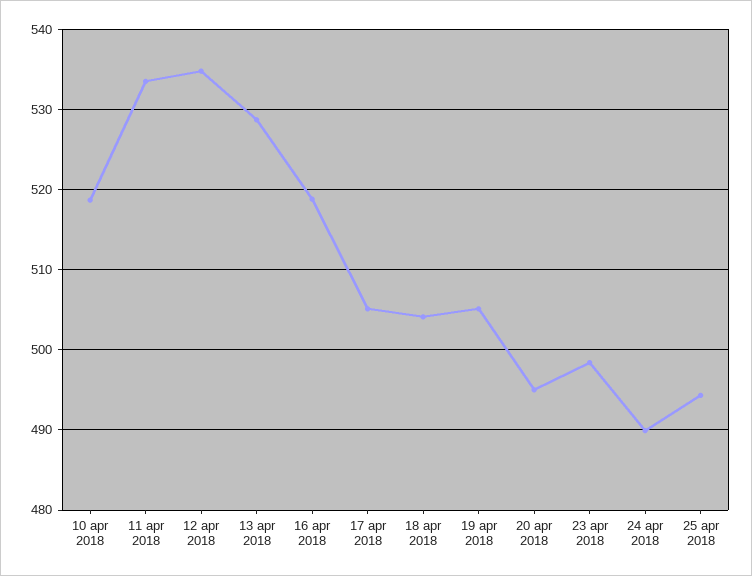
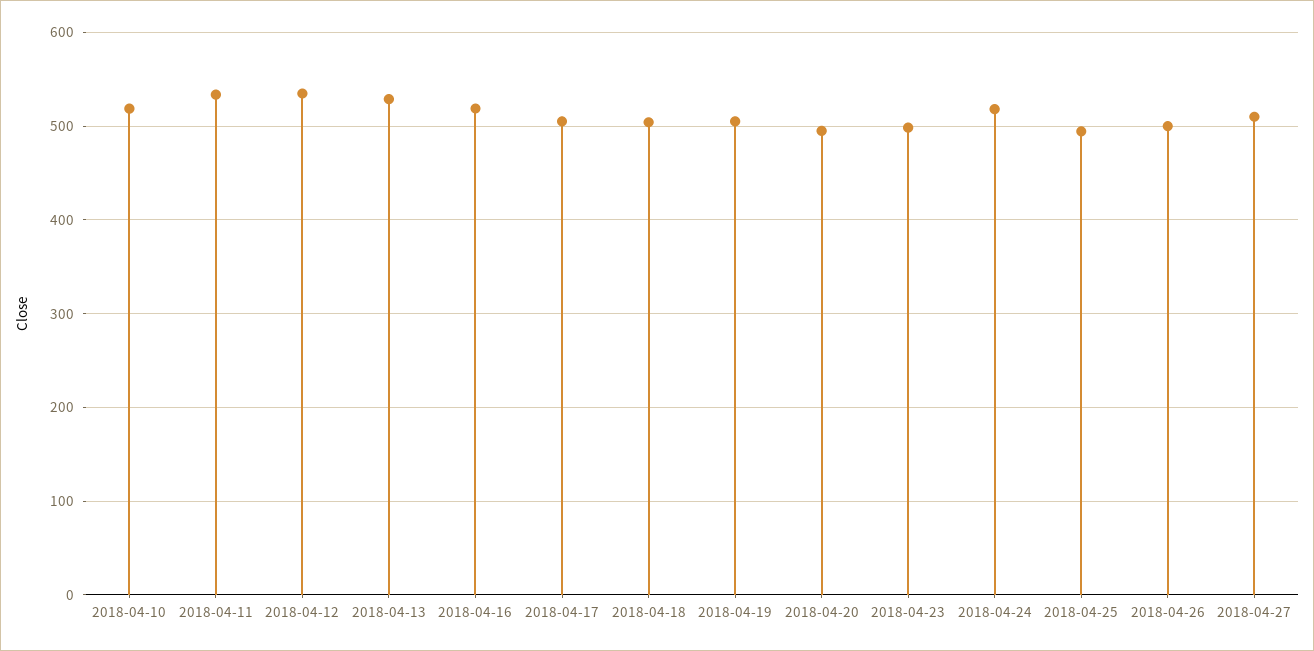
24 apr 2018: 490 -> 520
2018-04-26: none -> 500
2018-04-27: none -> 510

